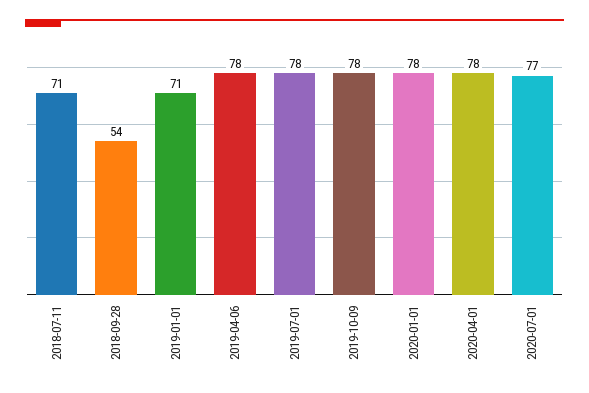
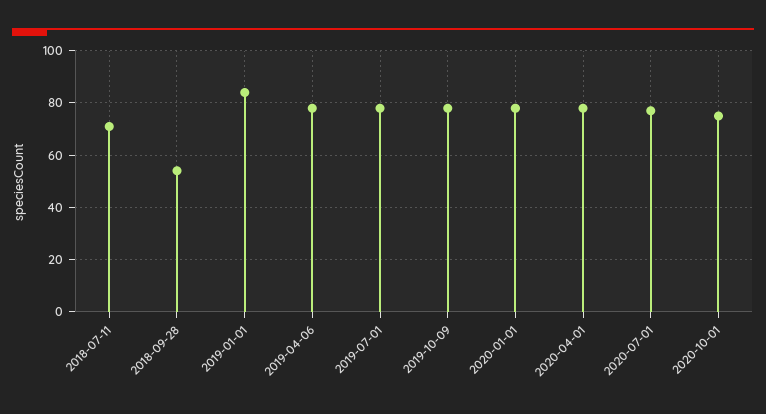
2019-01-01: 71 -> 85
2020-10-01: none -> 75

